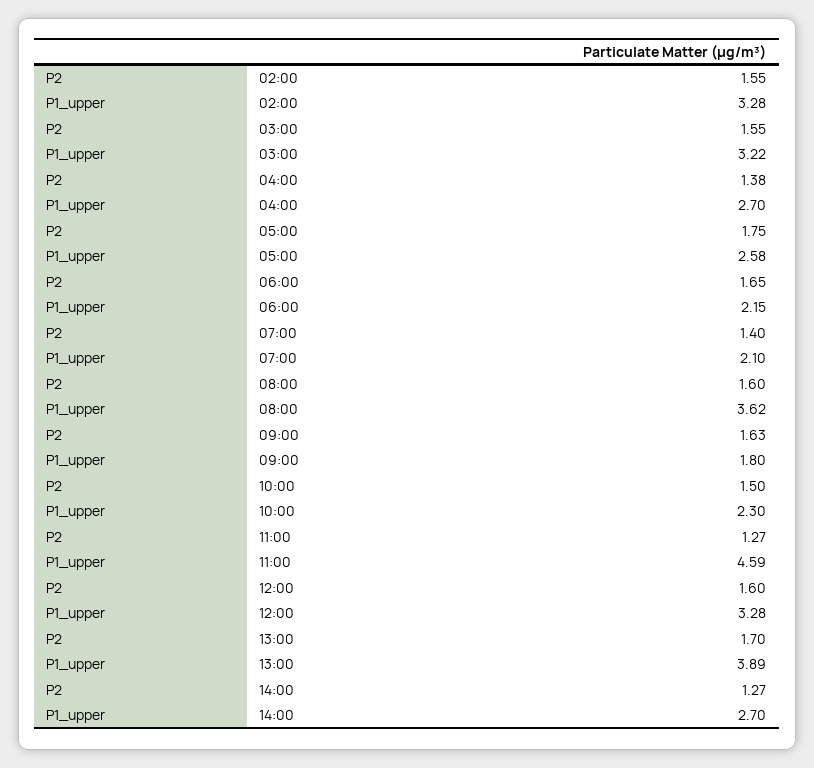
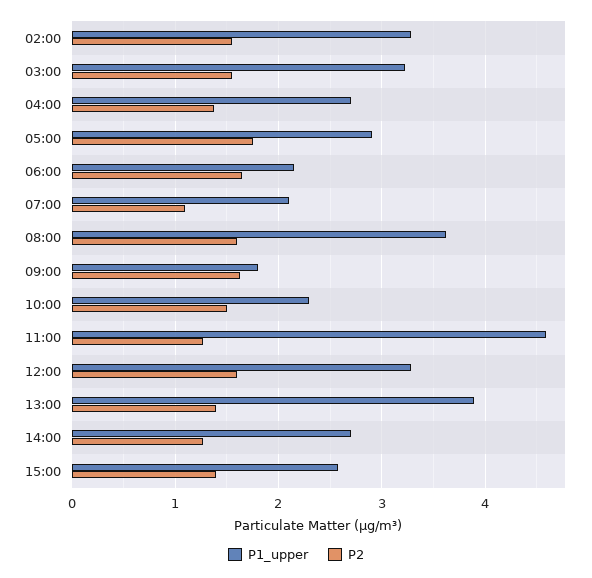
P1_upper, 05:00: 2.58 -> 2.9
P2, 07:00: 1.4 -> 1.1
P2, 13:00: 1.7 -> 1.4
P1_upper, 15:00: none -> 2.6
P2, 15:00: none -> 1.4

